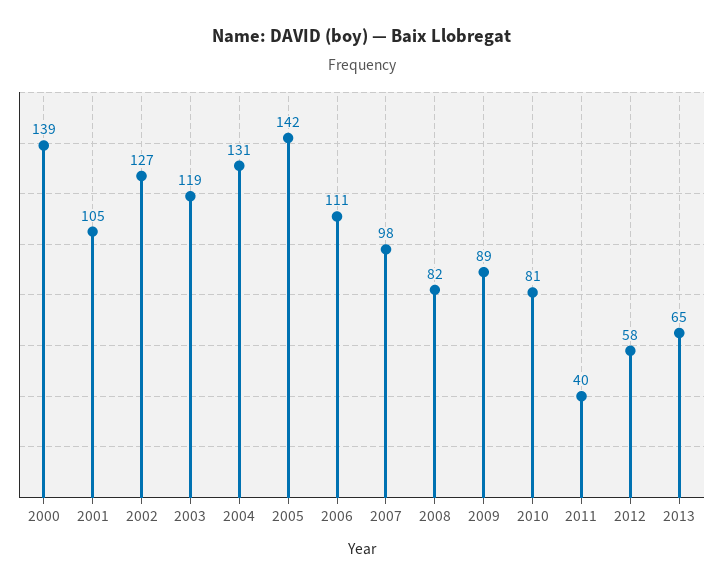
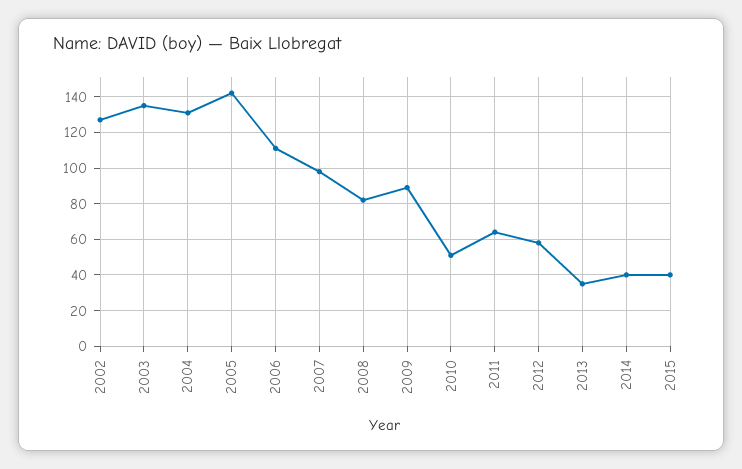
2000: 139 -> none
2001: 105 -> none
2003: 119 -> 135
2010: 81 -> 50
2011: 40 -> 65
2013: 65 -> 35
2014: none -> 40
2015: none -> 40

